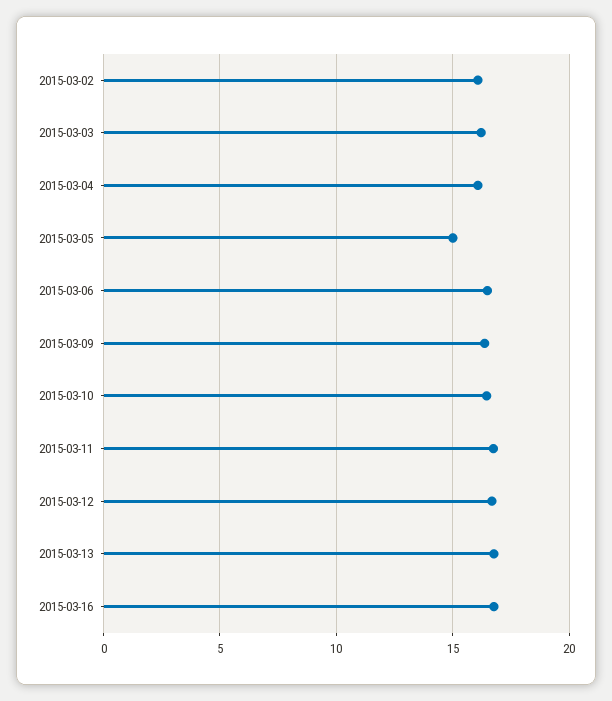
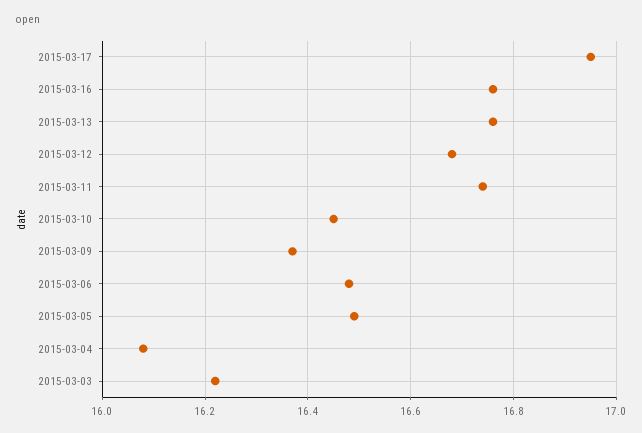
2015-03-02: 16 -> none
2015-03-05: 15 -> 16.5
2015-03-17: none -> 16.95

